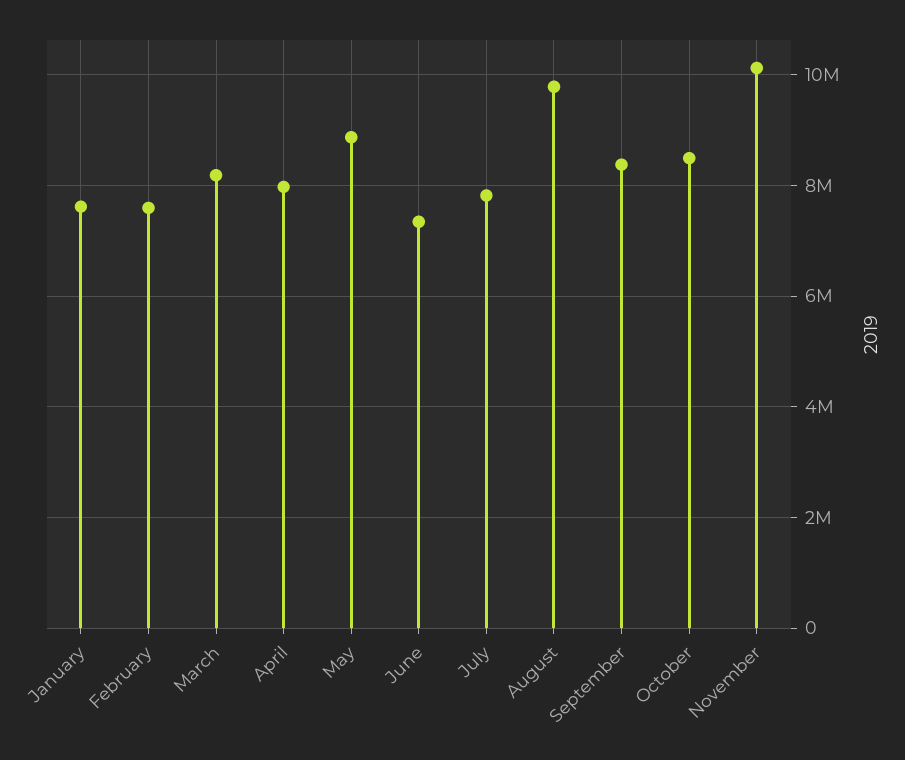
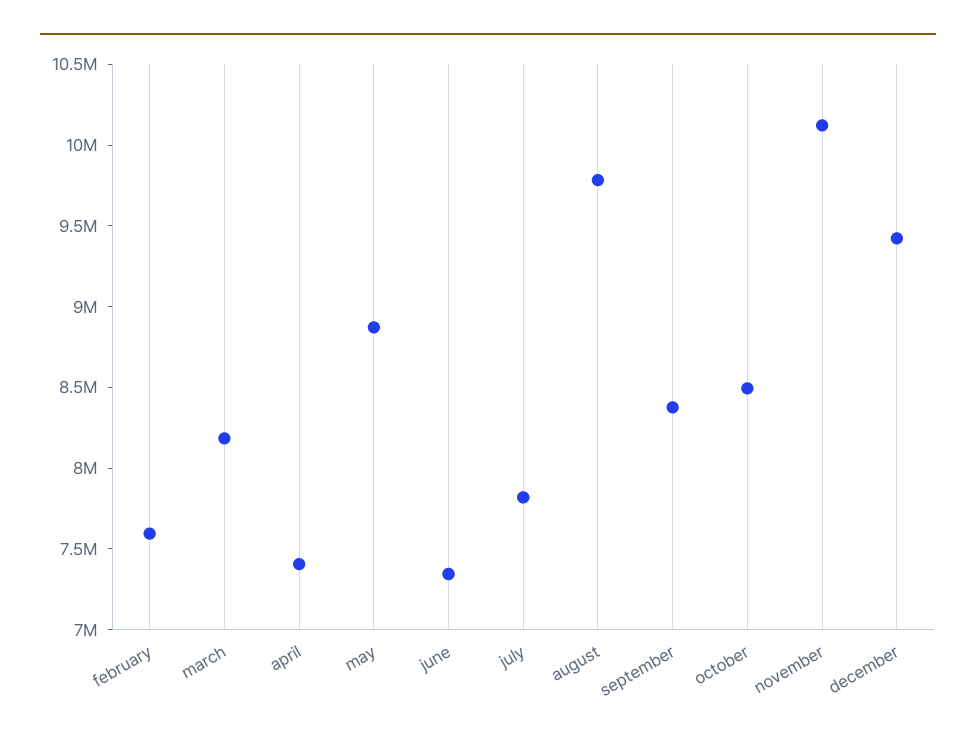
January: 7600000 -> none
April: 8000000 -> 7400000
december: none -> 9400000

